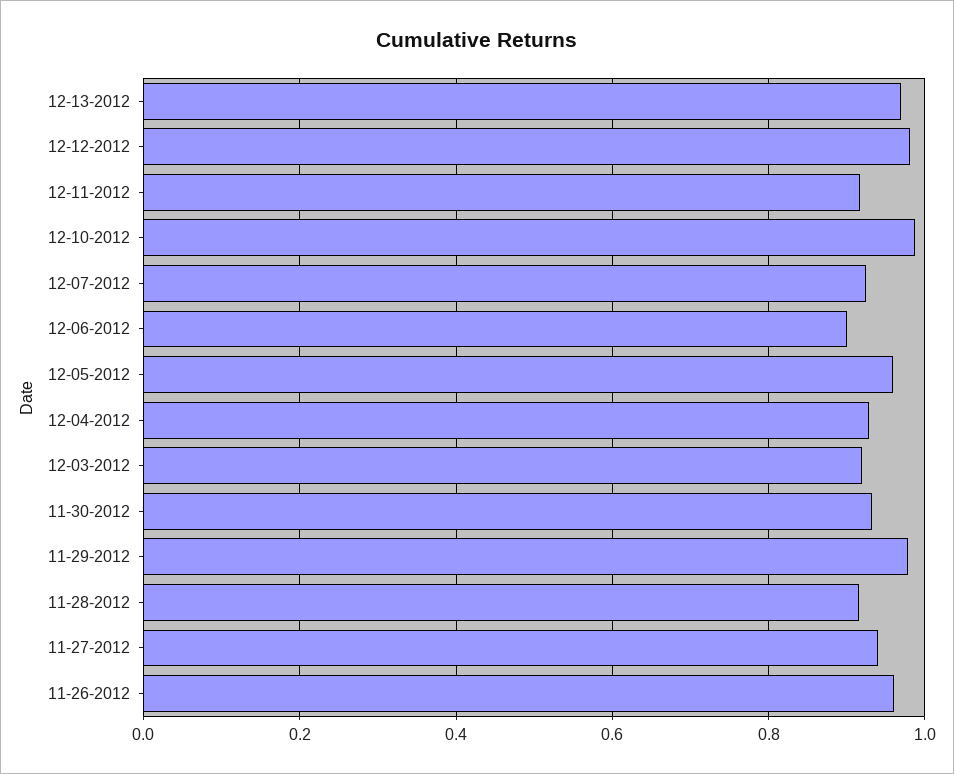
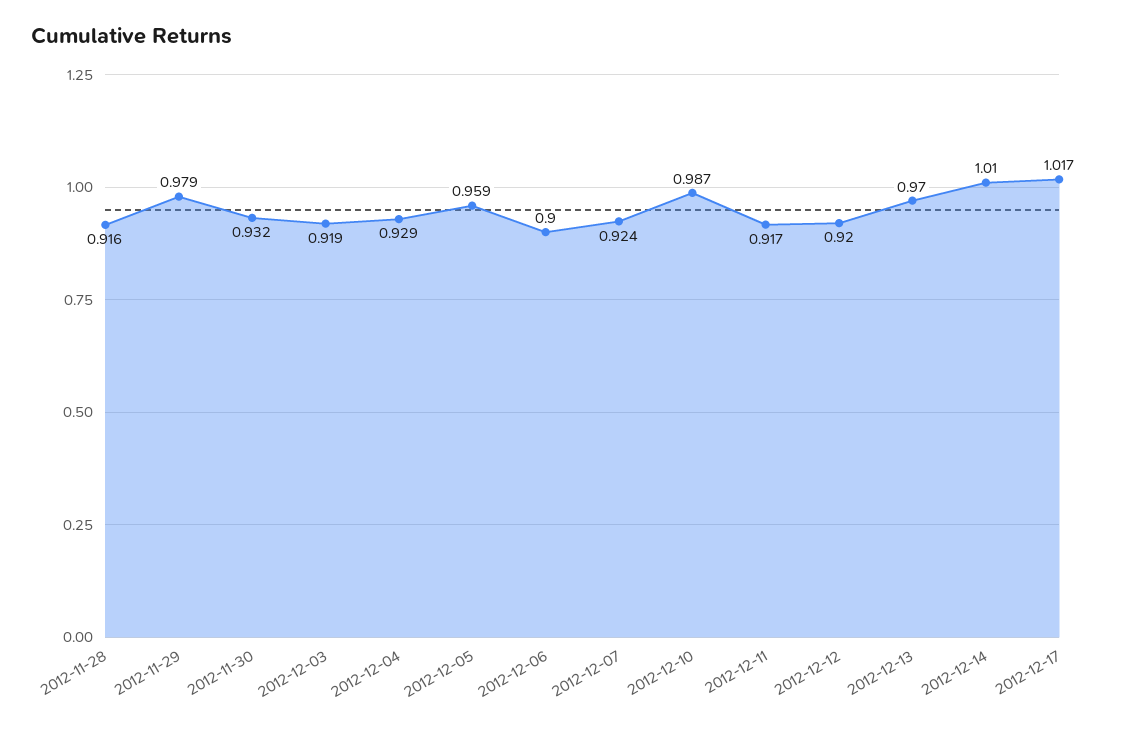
12-12-2012: 0.98 -> 0.92
11-27-2012: 0.94 -> none
11-26-2012: 0.96 -> none
2012-12-14: none -> 1.01
2012-12-17: none -> 1.017

